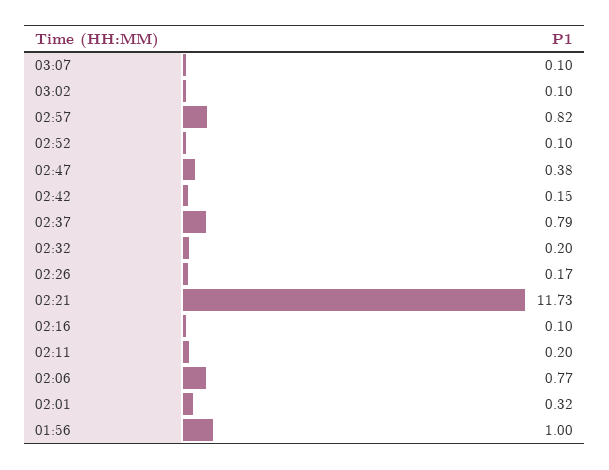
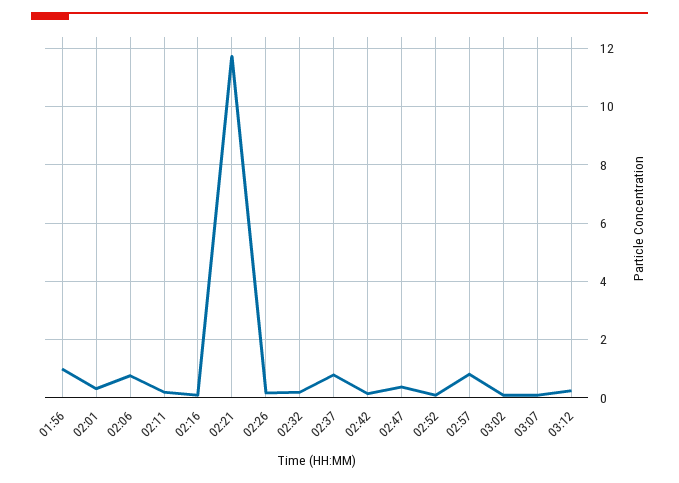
03:12: none -> 0.25

